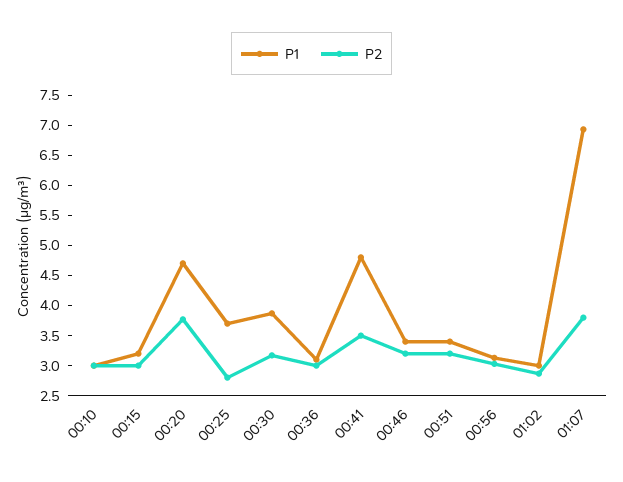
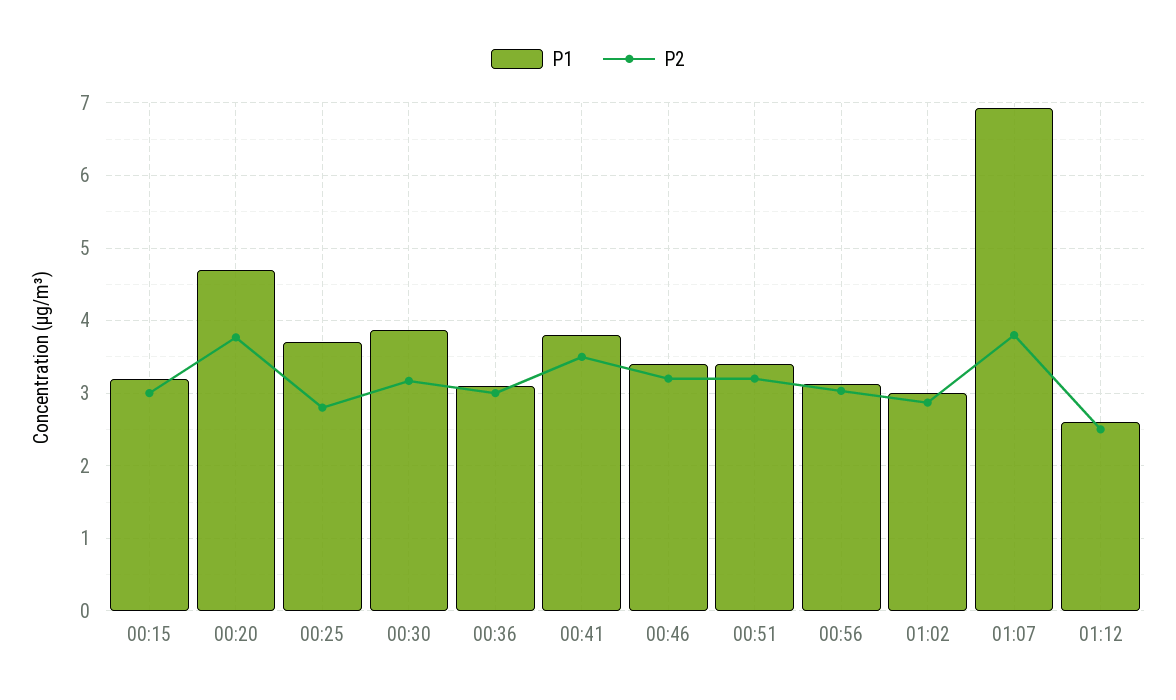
P1, 00:10: 3 -> none
P2, 00:10: 3 -> none
P1, 00:41: 4.75 -> 3.8
P1, 01:12: none -> 2.6
P2, 01:12: none -> 2.5

